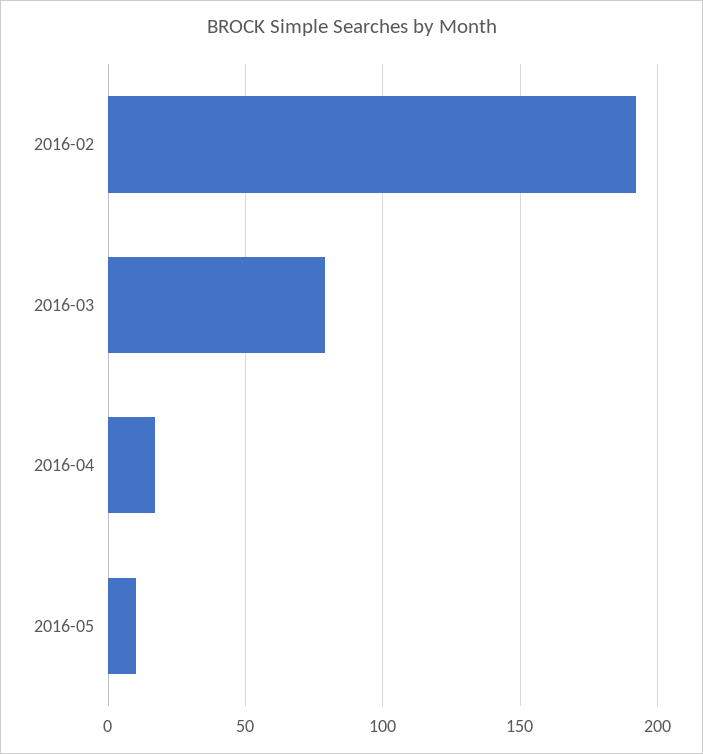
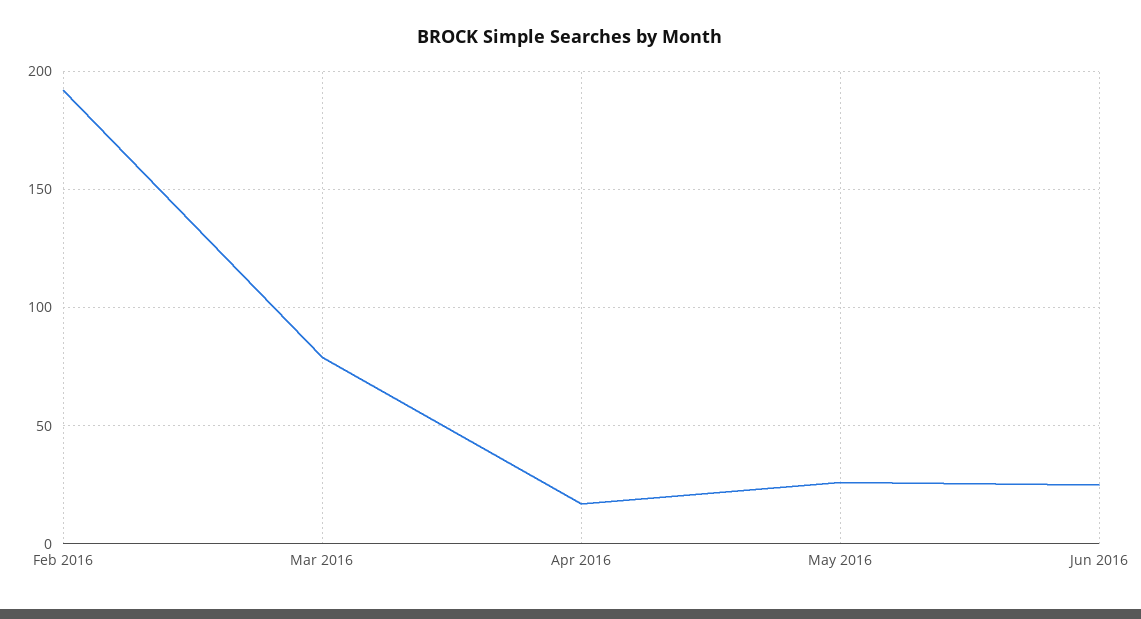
2016-05: 10 -> 25
Jun 2016: none -> 25

